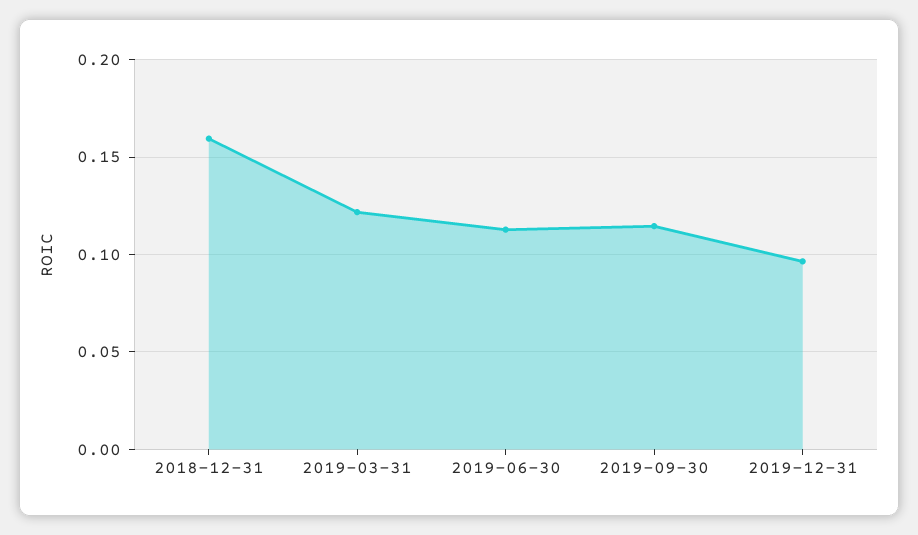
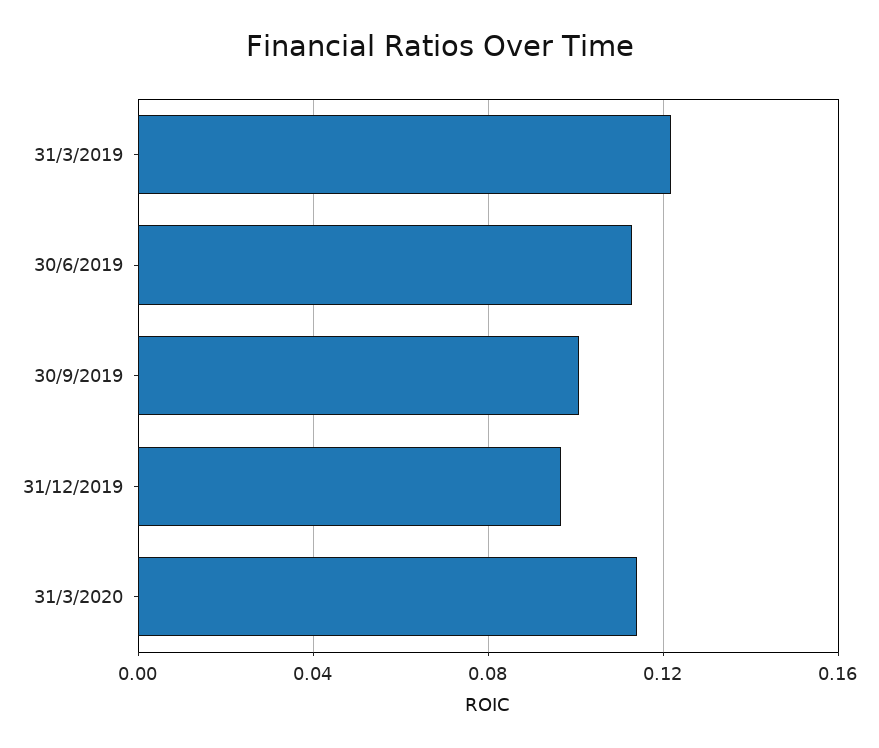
2018-12-31: 0.16 -> none
2019-09-30: 0.115 -> 0.1
31/3/2020: none -> 0.115

